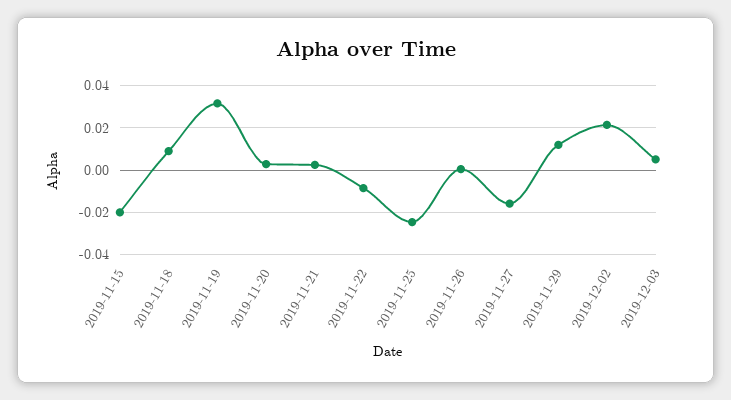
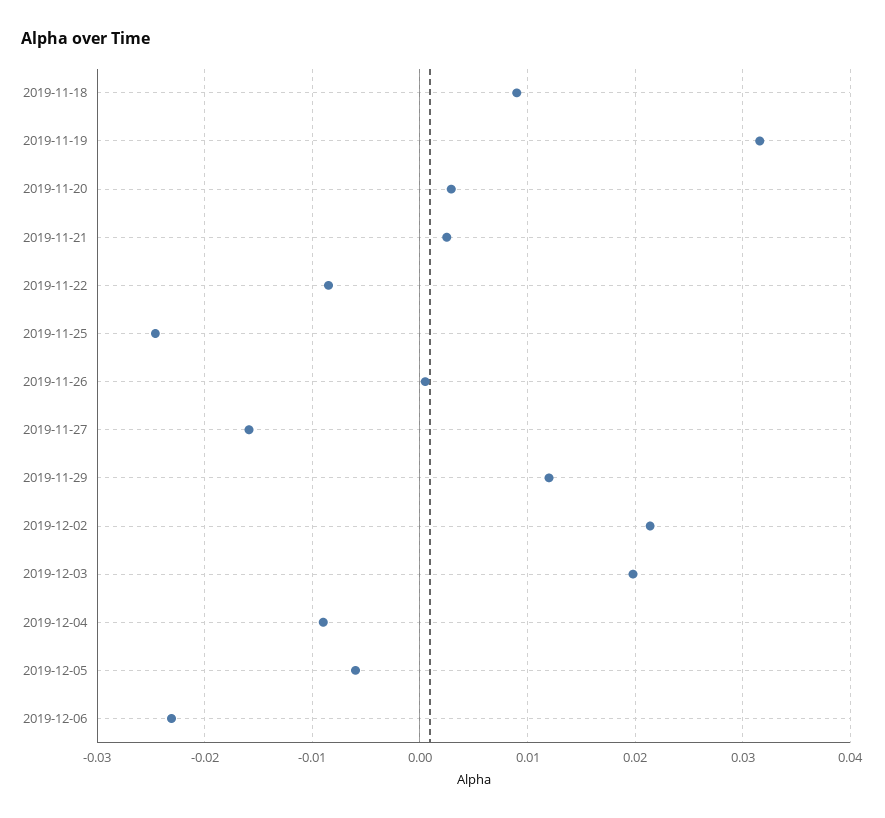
2019-11-15: -0.02 -> none
2019-12-03: 0.005 -> 0.02
2019-12-04: none -> -0.009
2019-12-05: none -> -0.006
2019-12-06: none -> -0.023

